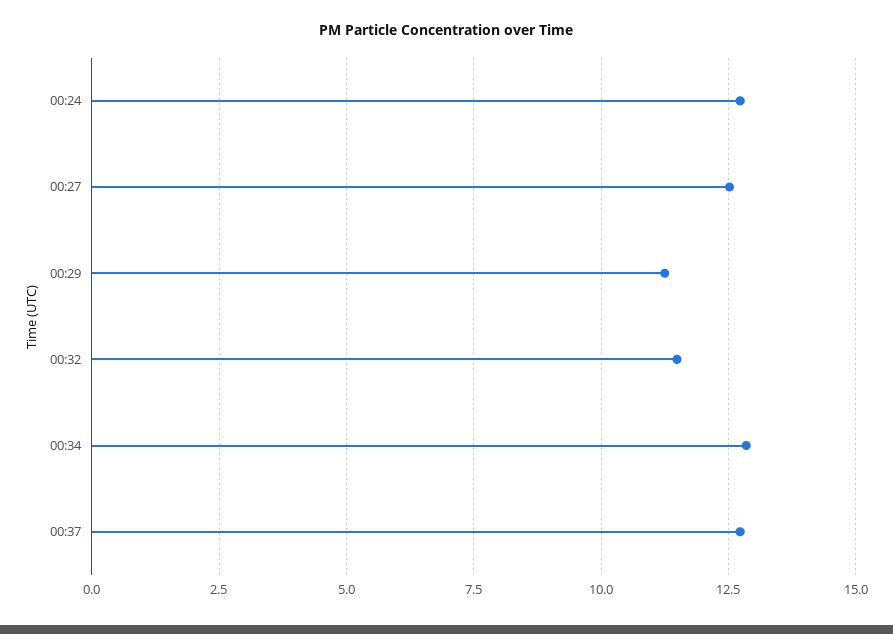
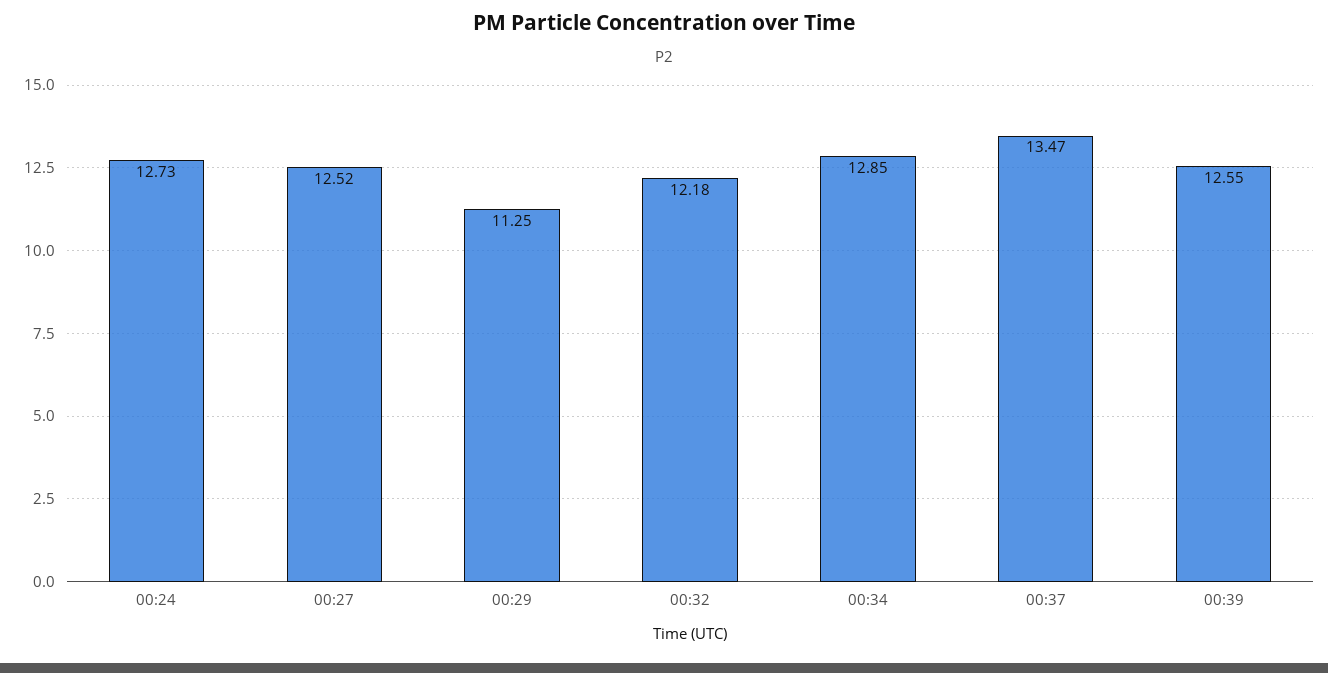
00:32: 11.5 -> 12.18
00:37: 12.75 -> 13.47
00:39: none -> 12.55

